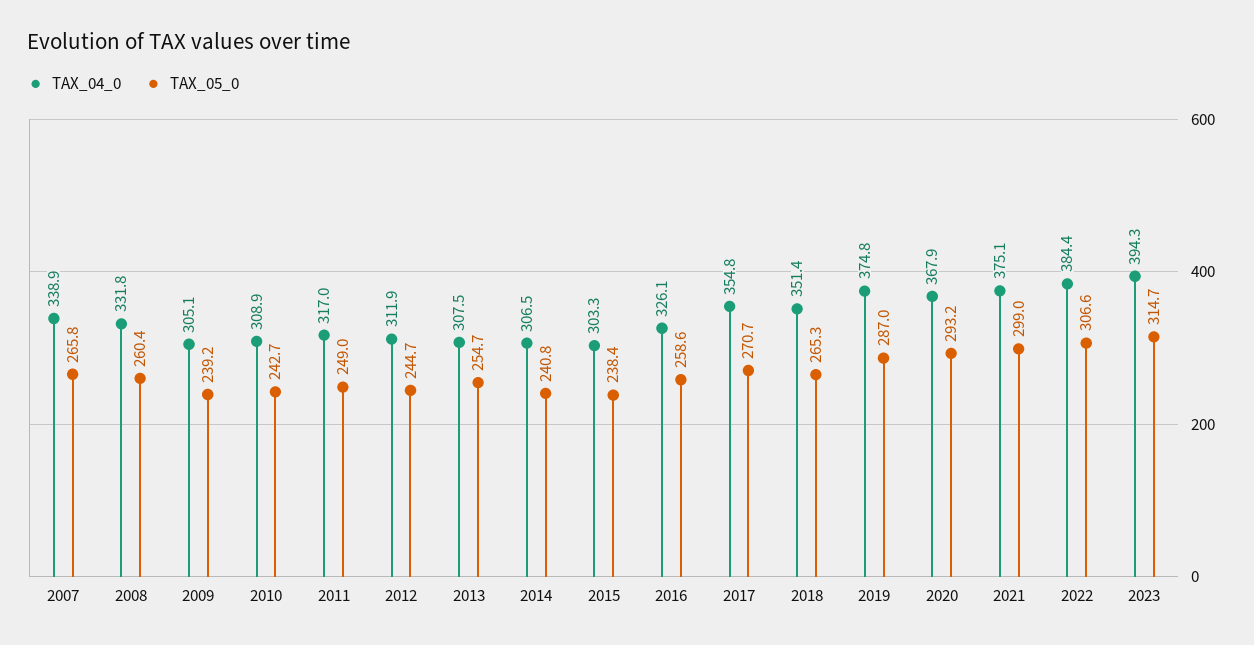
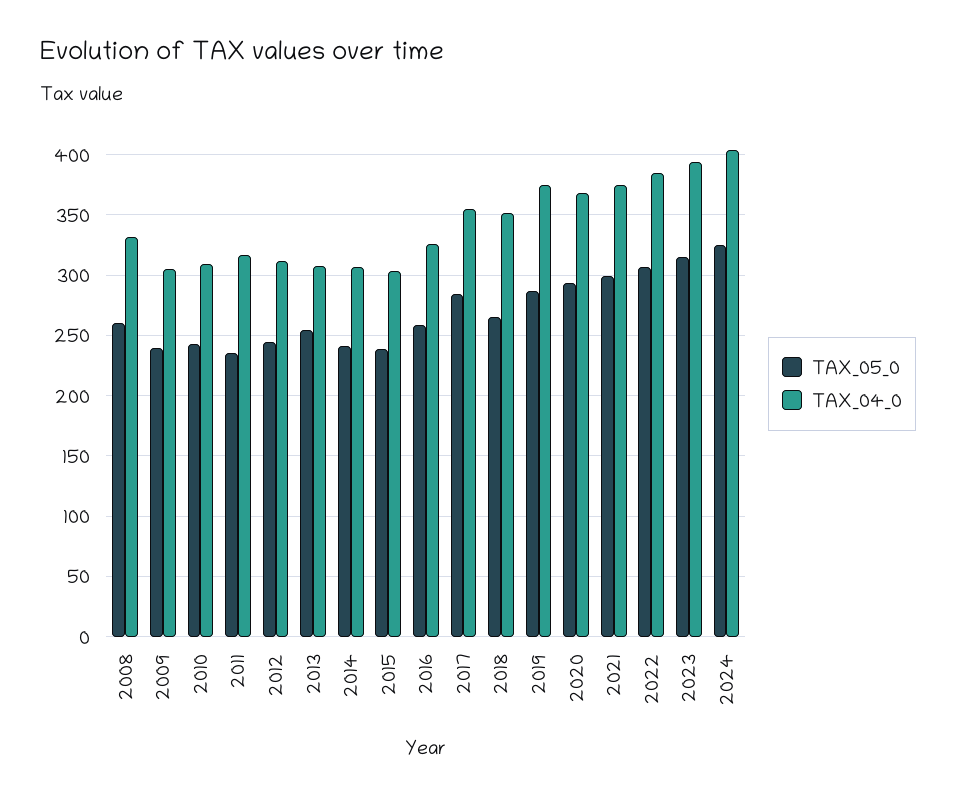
TAX_04_0, 2007: 338.9 -> none
TAX_05_0, 2007: 265.8 -> none
TAX_05_0, 2011: 249 -> 235
TAX_05_0, 2017: 270.7 -> 285
TAX_05_0, 2024: none -> 325
TAX_04_0, 2024: none -> 405

